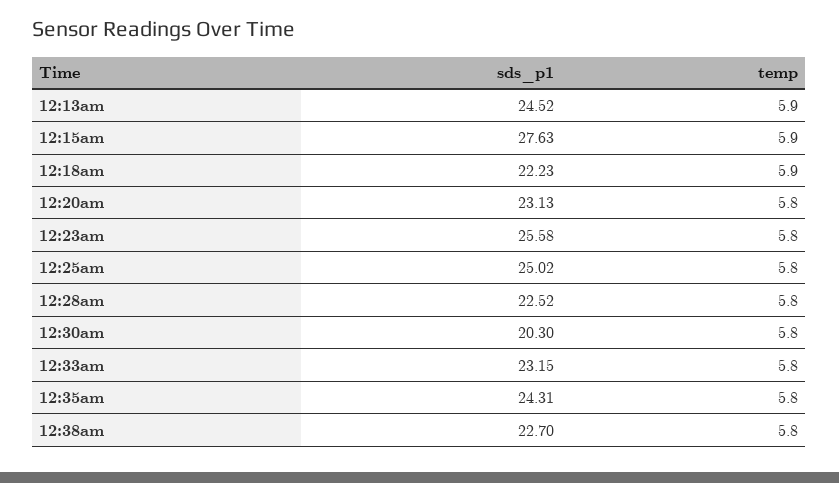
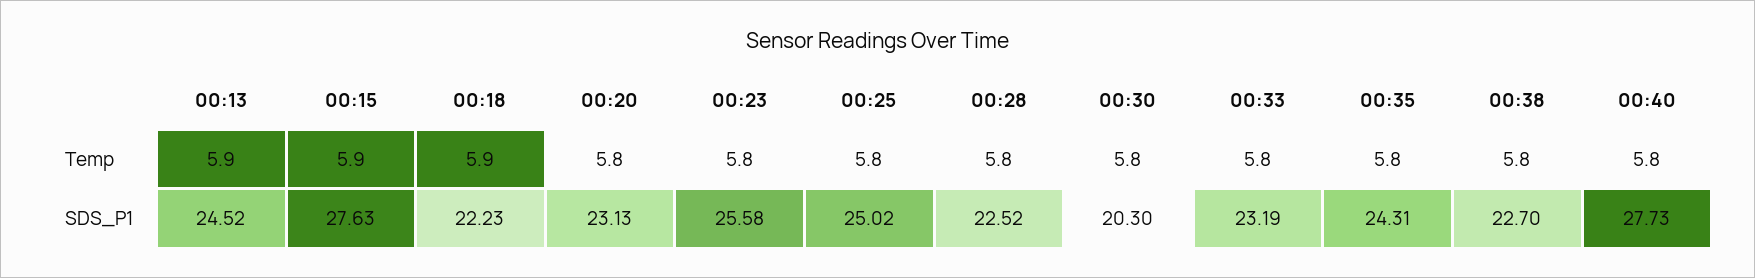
sds_p1, 12:33am: 23.15 -> 23.19
temp, 00:40: none -> 5.8
sds_p1, 00:40: none -> 27.73

